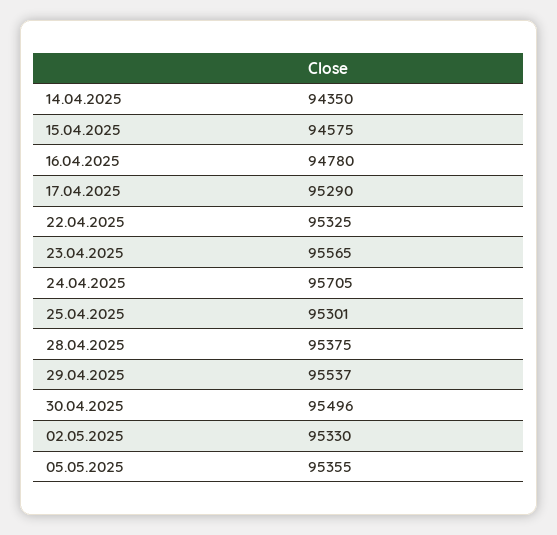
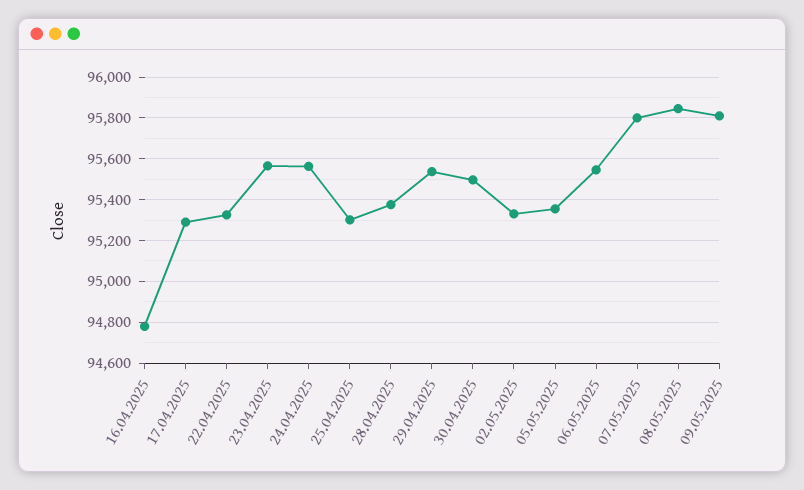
14.04.2025: 94350 -> none
15.04.2025: 94575 -> none
24.04.2025: 95705 -> 95550
06.05.2025: none -> 95550
07.05.2025: none -> 95800
08.05.2025: none -> 95850
09.05.2025: none -> 95800

